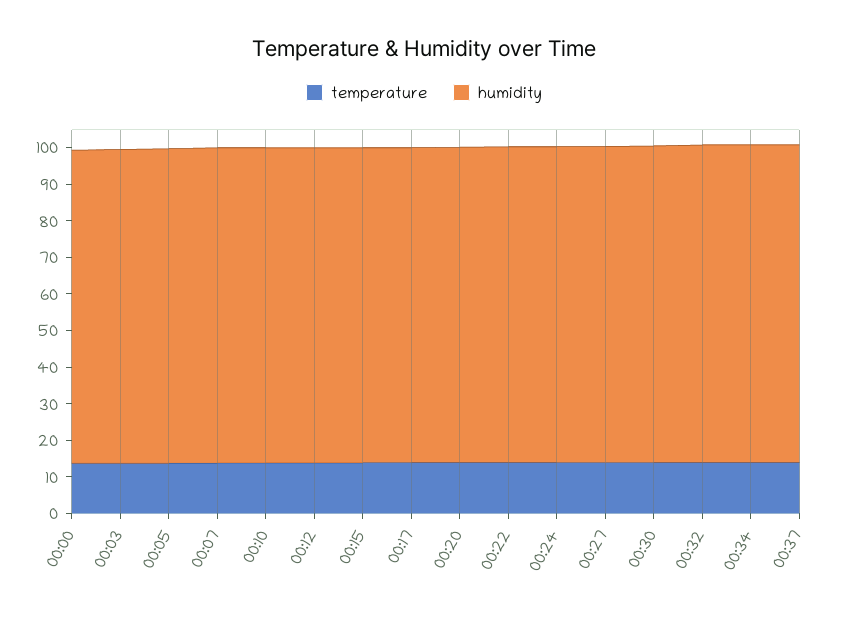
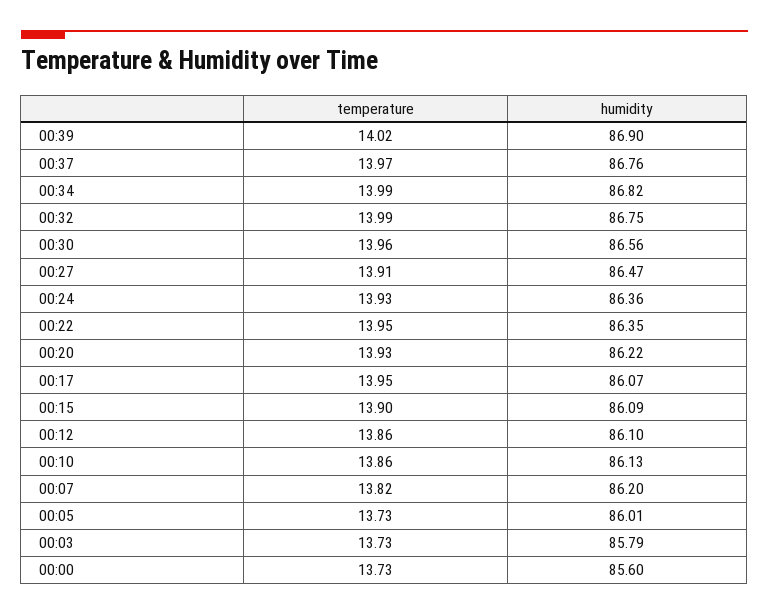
temperature, 00:39: none -> 14.02
humidity, 00:39: none -> 86.9

